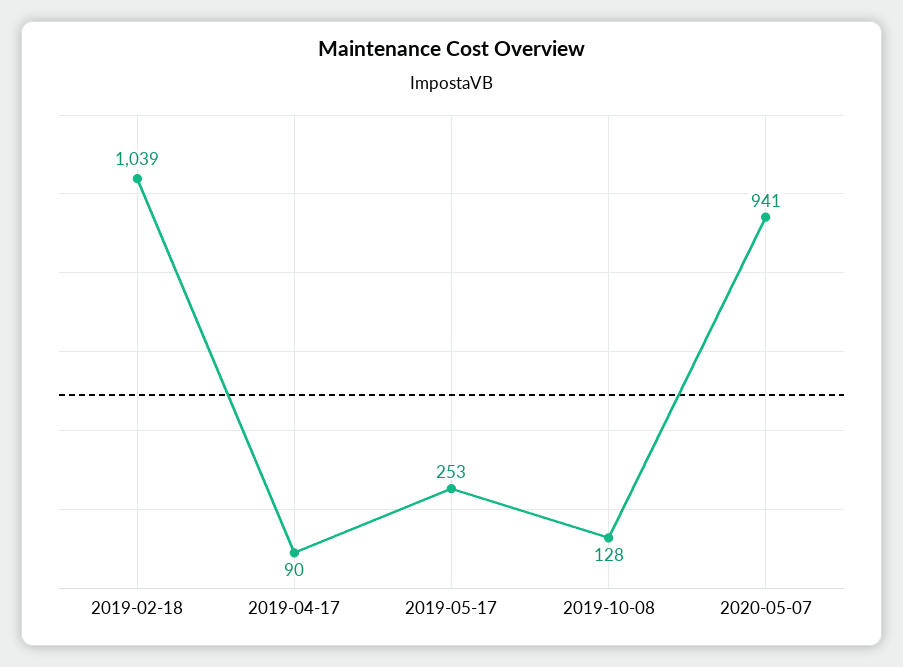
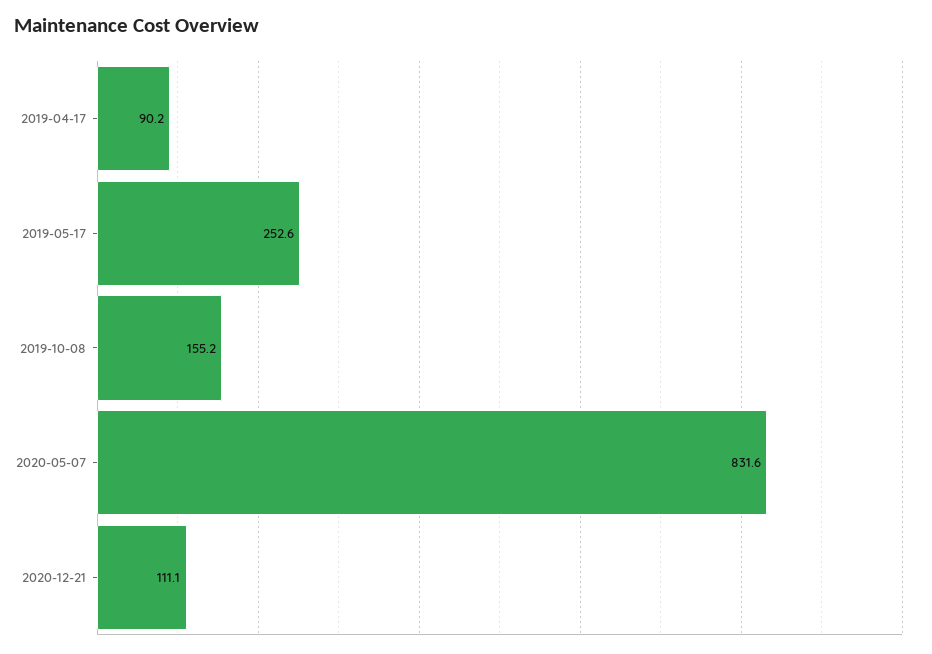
2019-02-18: 1039 -> none
2019-10-08: 128 -> 155.2
2020-05-07: 941 -> 831.6
2020-12-21: none -> 111.1

